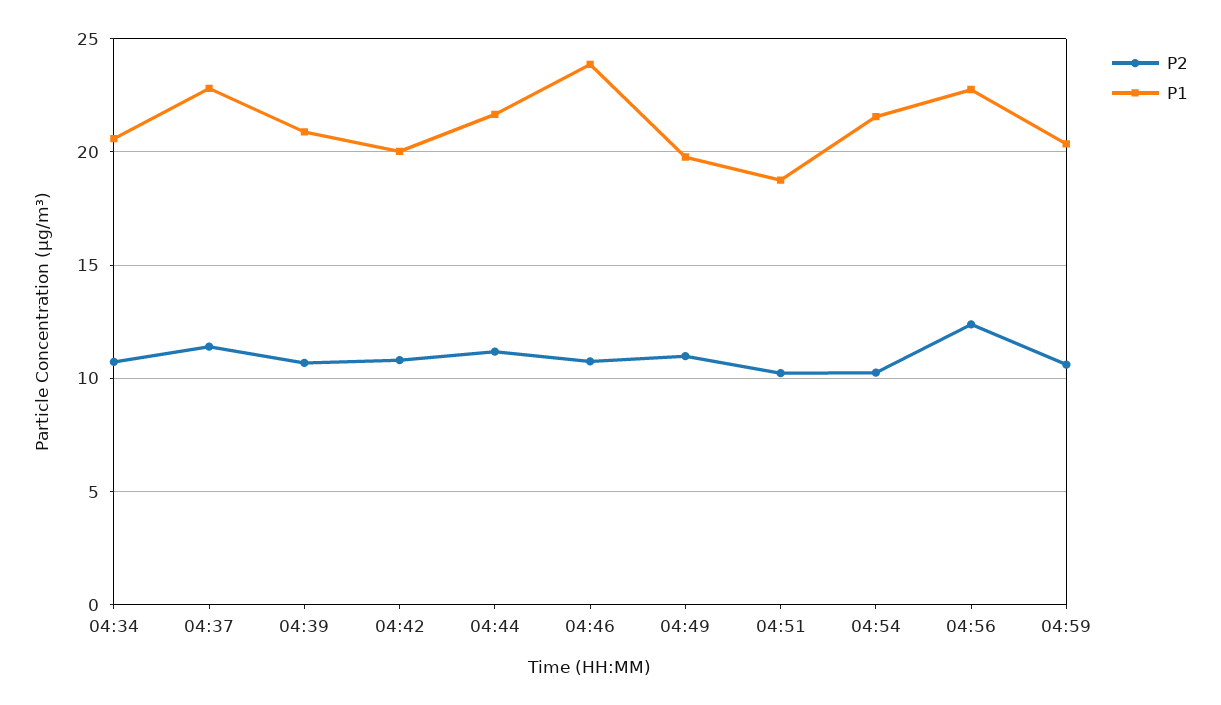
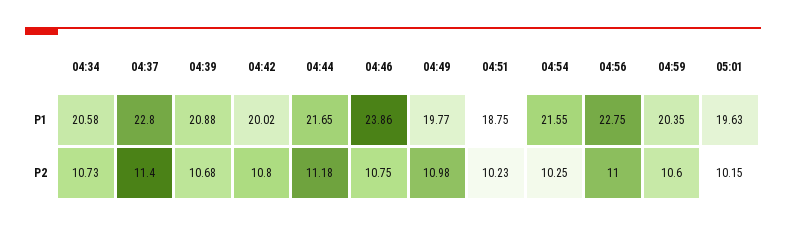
P2, 04:56: 12.5 -> 11
P1, 05:01: none -> 19.63
P2, 05:01: none -> 10.15

